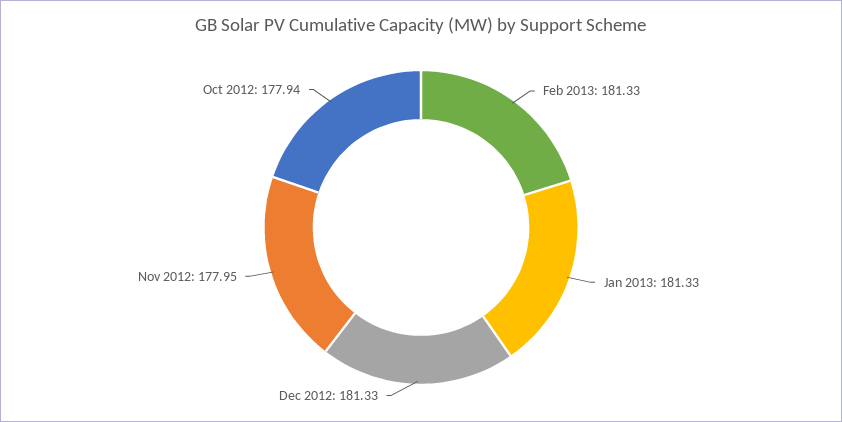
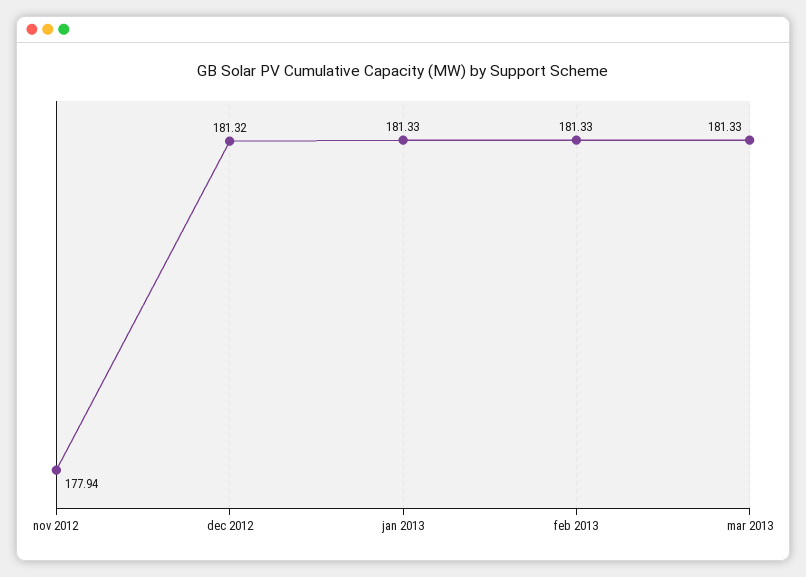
Dec 2012: 181.33 -> 181.32
Nov 2012: 177.95 -> 177.94
Oct 2012: 177.94 -> none
mar 2013: none -> 181.33

